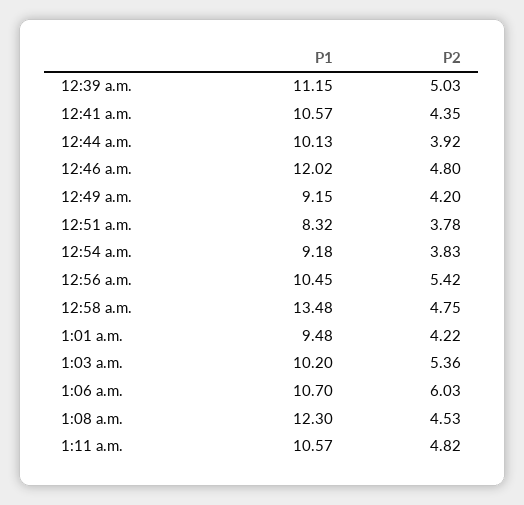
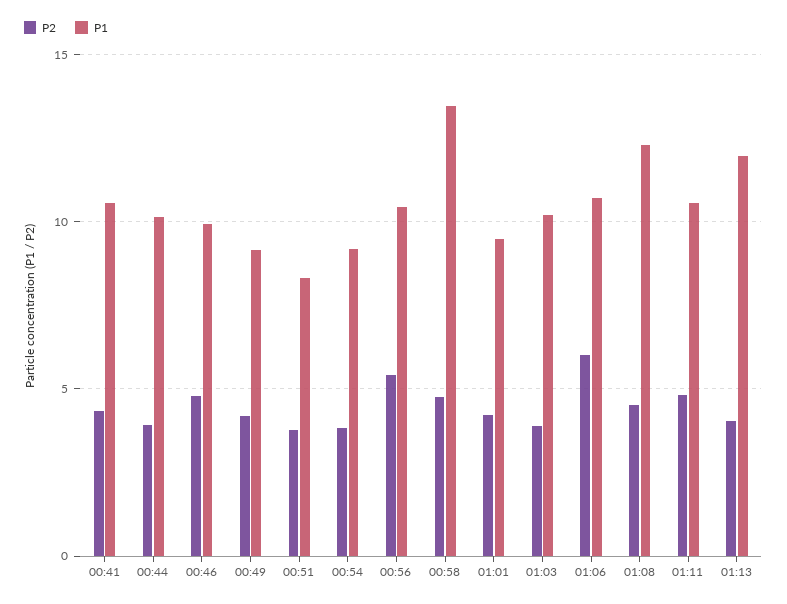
P1, 12:39 a.m.: 11.15 -> none
P2, 12:39 a.m.: 5.03 -> none
P1, 12:46 a.m.: 12.02 -> 10
P2, 1:03 a.m.: 5.36 -> 4
P2, 01:13: none -> 4
P1, 01:13: none -> 12

